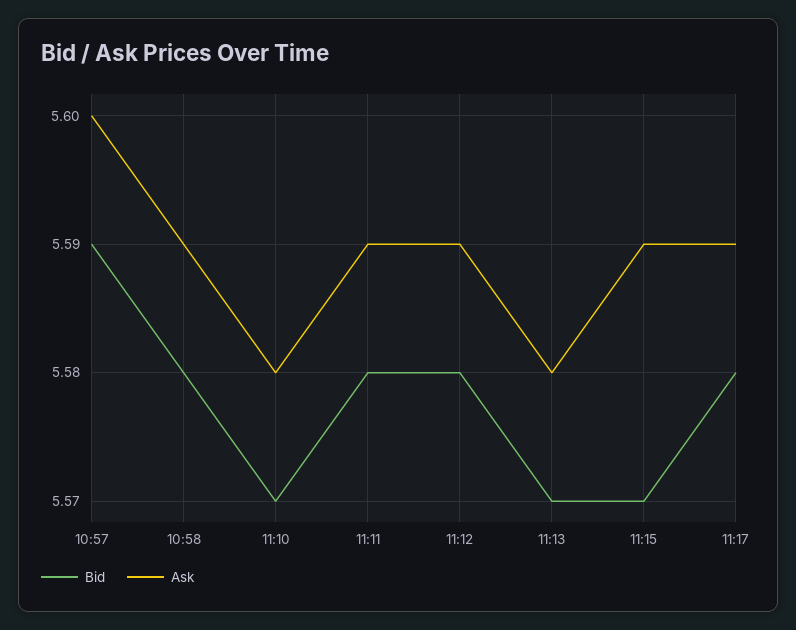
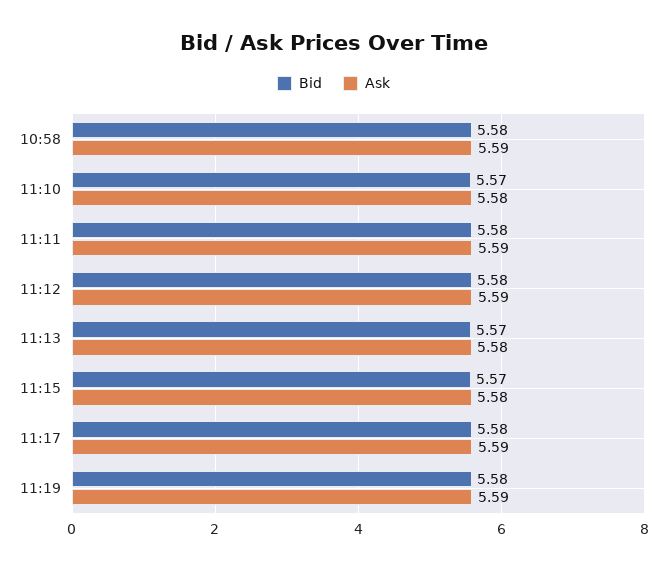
Bid, 10:57: 5.59 -> none
Ask, 10:57: 5.6 -> none
Ask, 11:15: 5.59 -> 5.58
Bid, 11:19: none -> 5.58
Ask, 11:19: none -> 5.59

